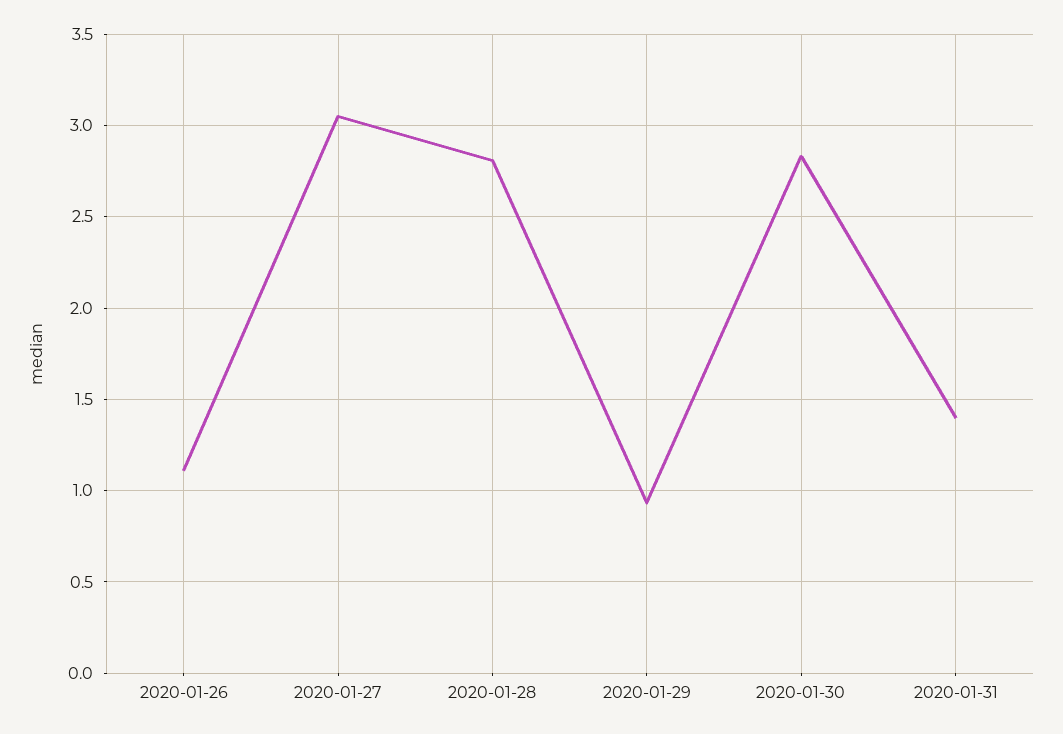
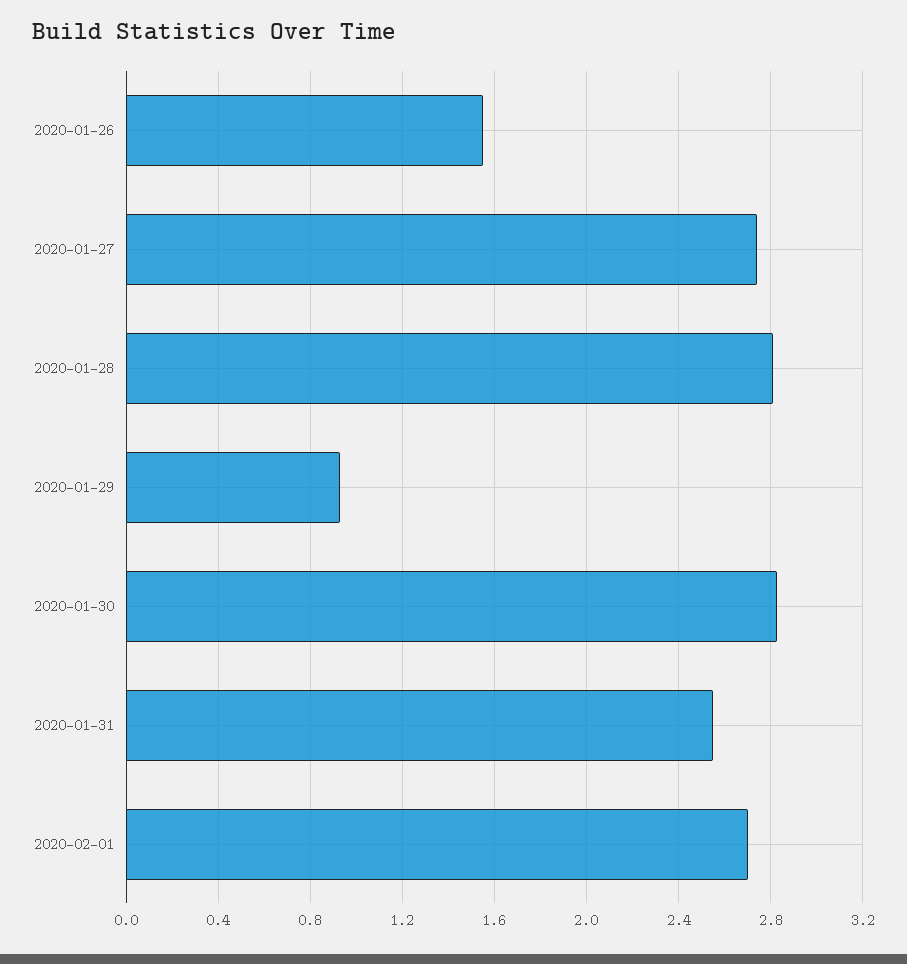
2020-01-26: 1.1 -> 1.55
2020-01-27: 3.05 -> 2.75
2020-01-31: 1.4 -> 2.55
2020-02-01: none -> 2.7

